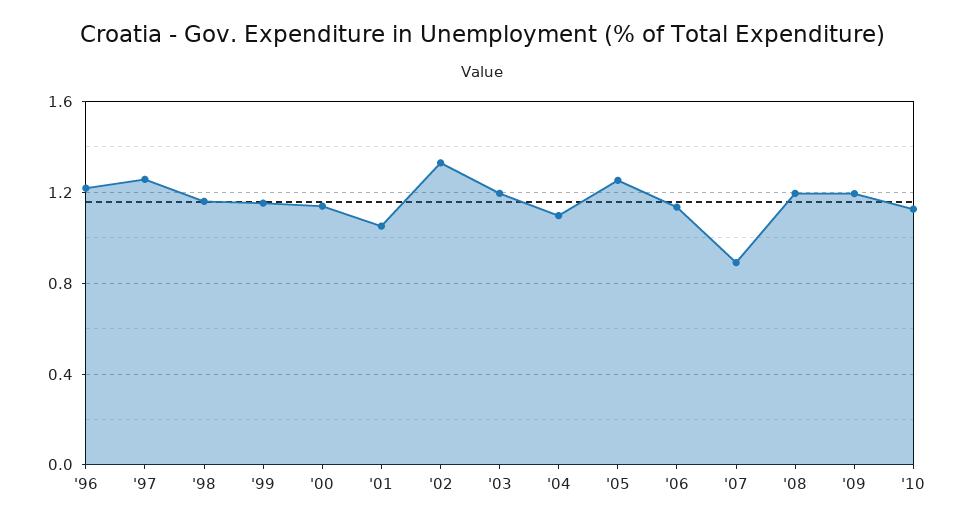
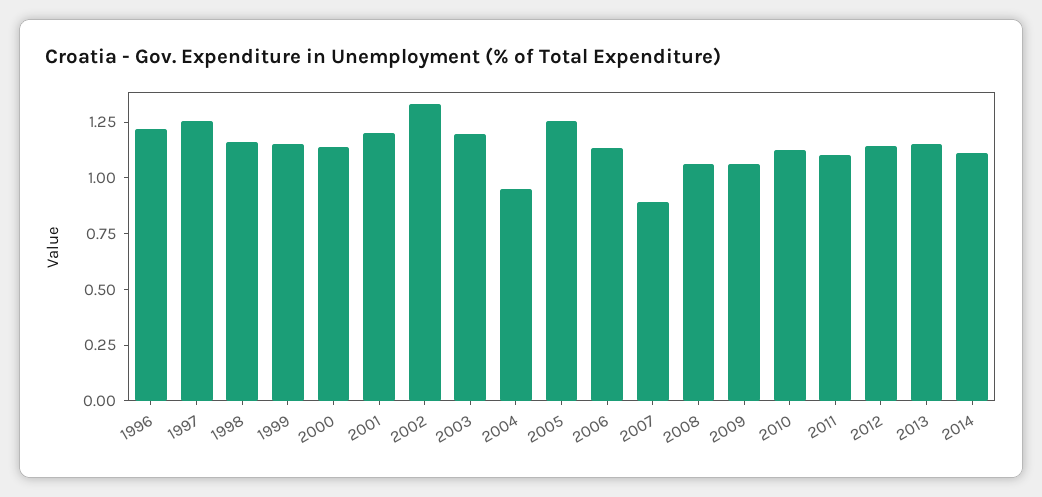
'01: 1.05 -> 1.2
'04: 1.1 -> 0.95
'08: 1.2 -> 1.05
'09: 1.2 -> 1.05
2011: none -> 1.1
2012: none -> 1.15
2013: none -> 1.15
2014: none -> 1.1

